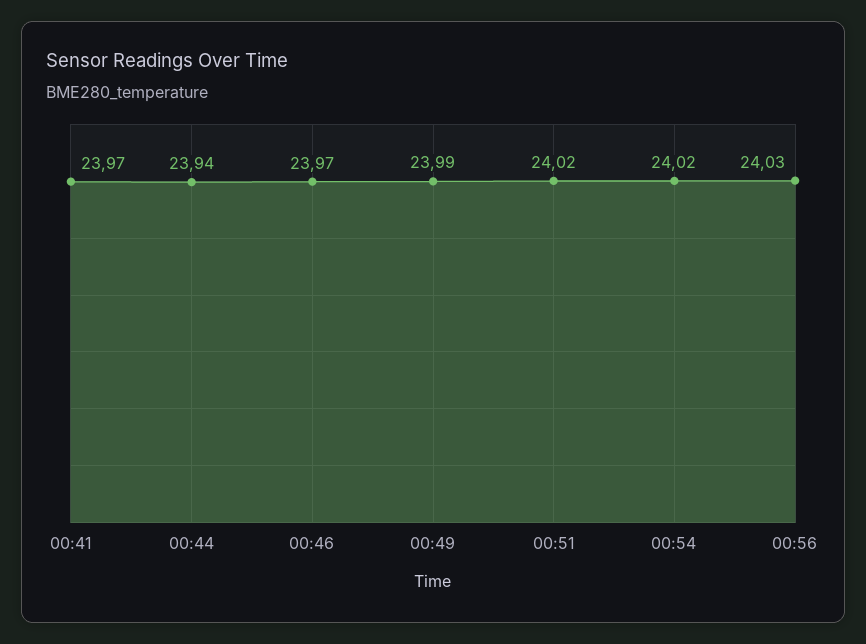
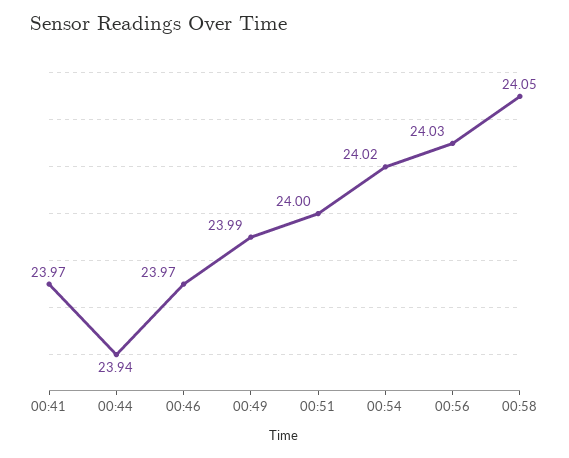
00:51: 24.02 -> 24
00:58: none -> 24.05

